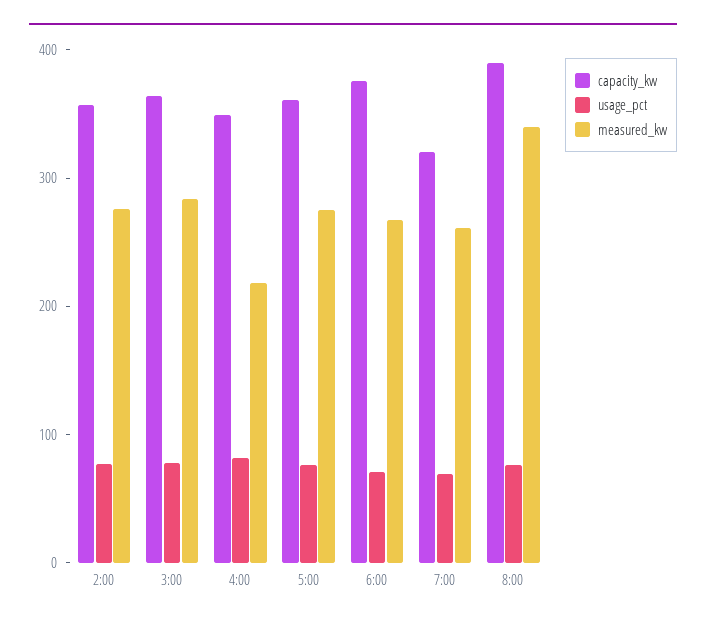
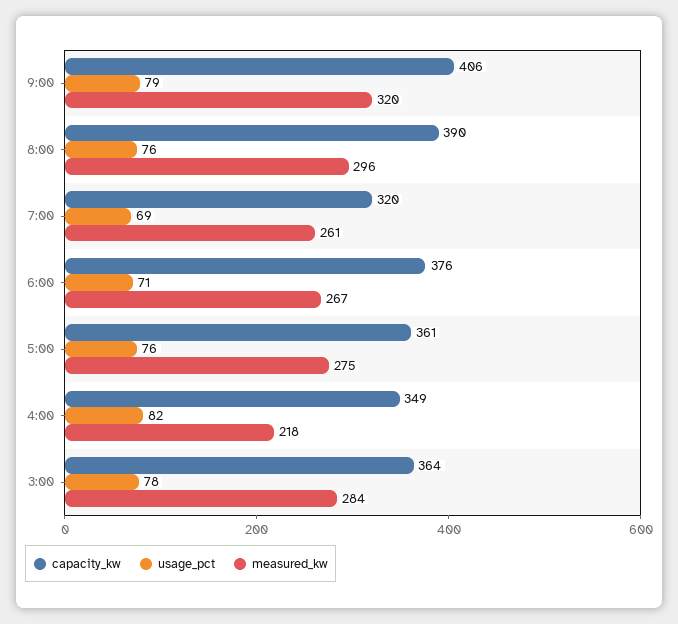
capacity_kw, 2:00: 360 -> none
usage_pct, 2:00: 80 -> none
measured_kw, 2:00: 280 -> none
measured_kw, 8:00: 340 -> 296
capacity_kw, 9:00: none -> 406
usage_pct, 9:00: none -> 79
measured_kw, 9:00: none -> 320

